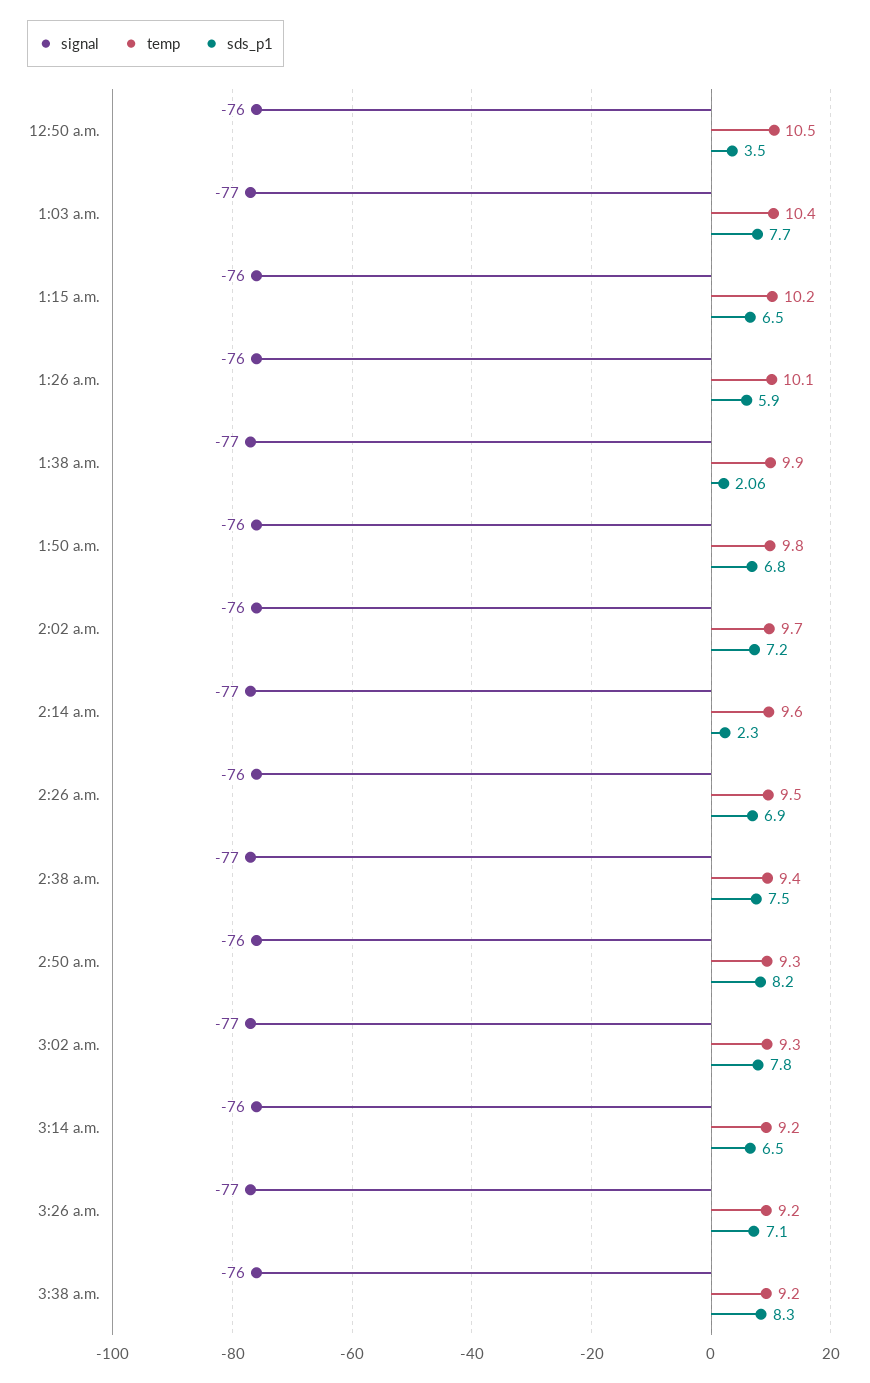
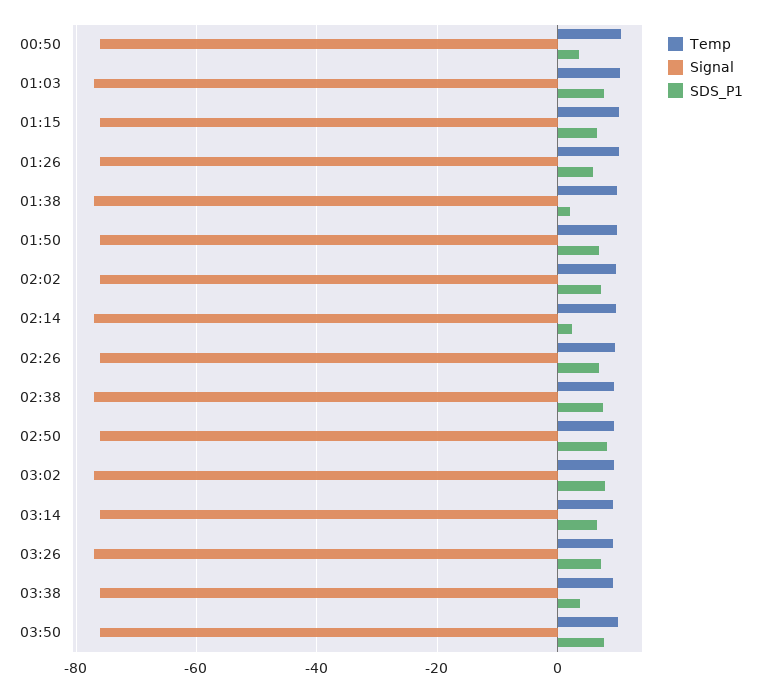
sds_p1, 3:38 a.m.: 8.3 -> 4
temp, 03:50: none -> 10
signal, 03:50: none -> -76
sds_p1, 03:50: none -> 8

